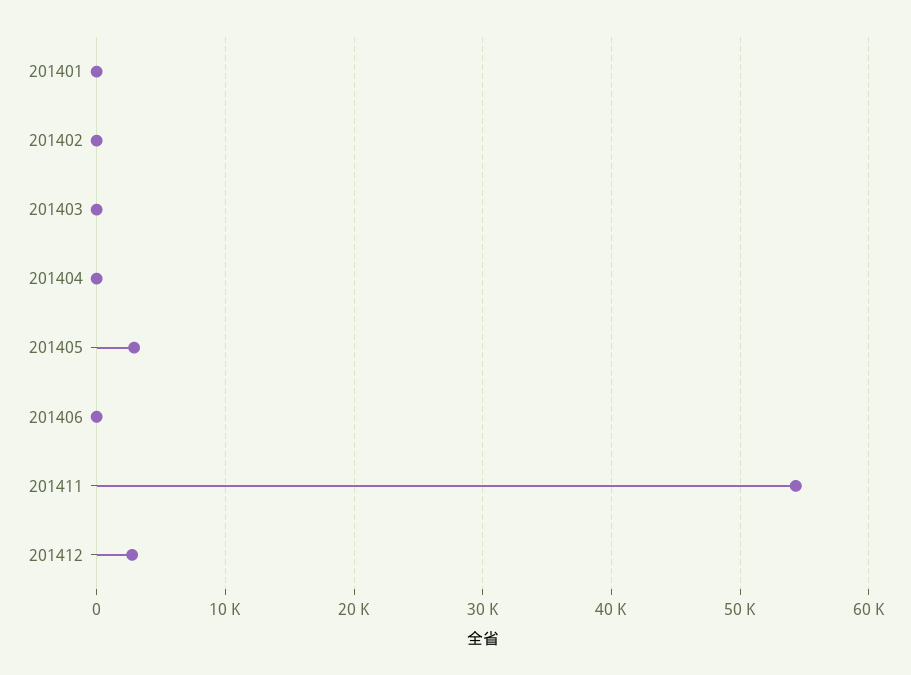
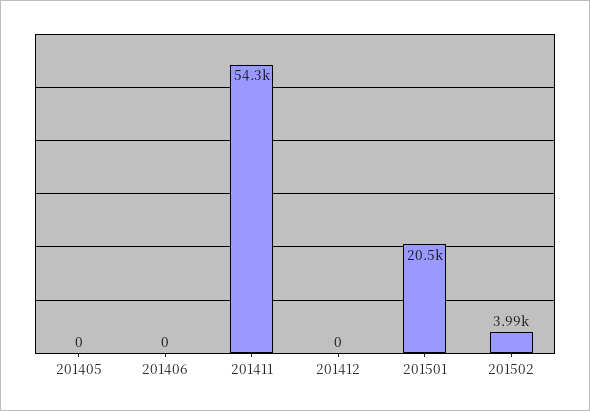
201401: 0 -> none
201402: 0 -> none
201403: 0 -> none
201404: 0 -> none
201405: 3000 -> 0
201412: 3000 -> 0
201501: none -> 20500
201502: none -> 3990

